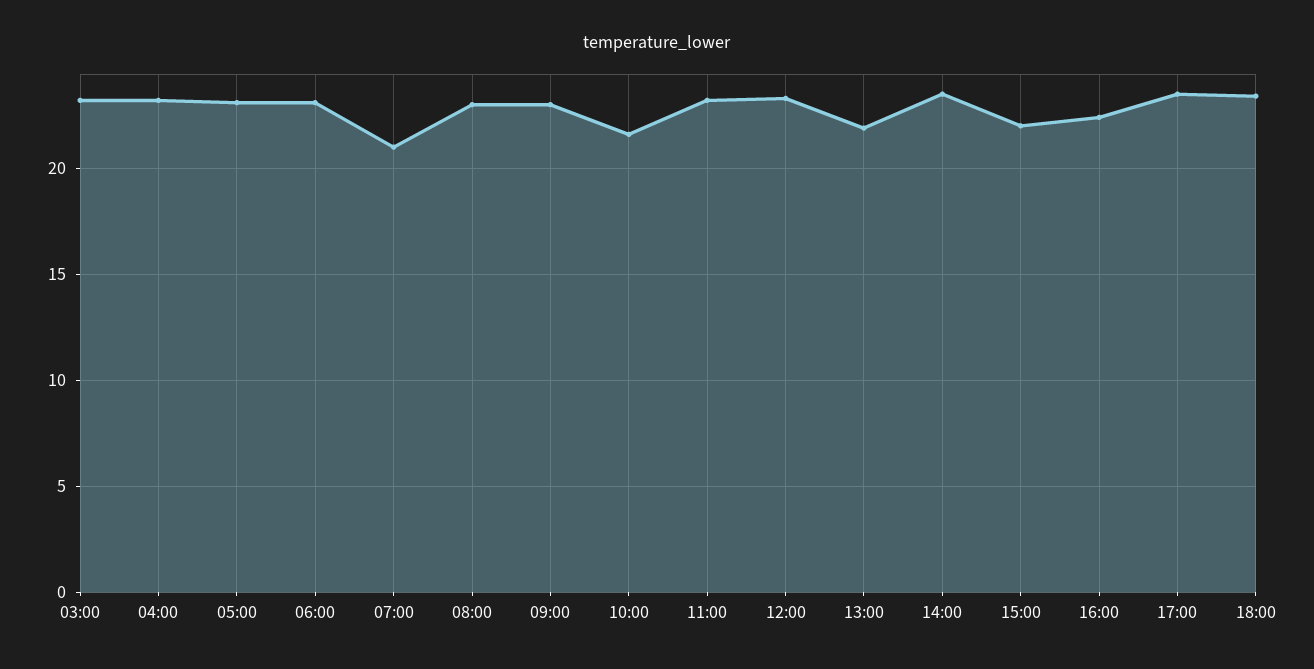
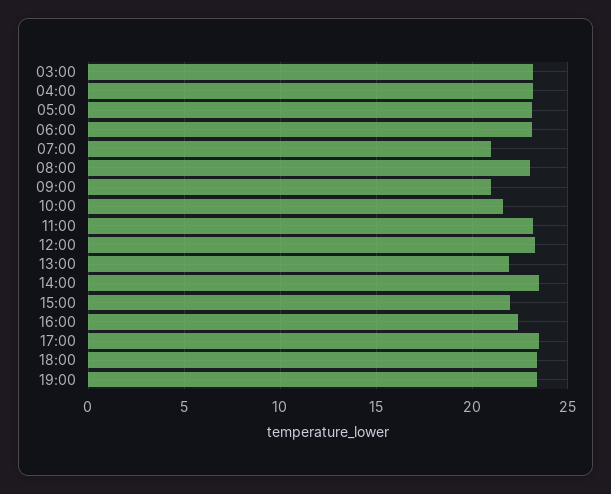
09:00: 23 -> 21
19:00: none -> 23.5

